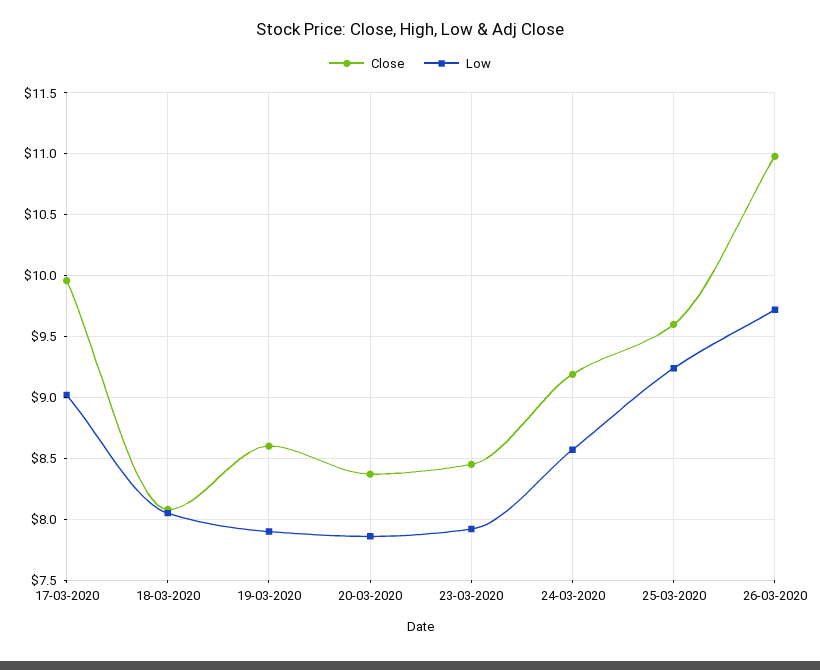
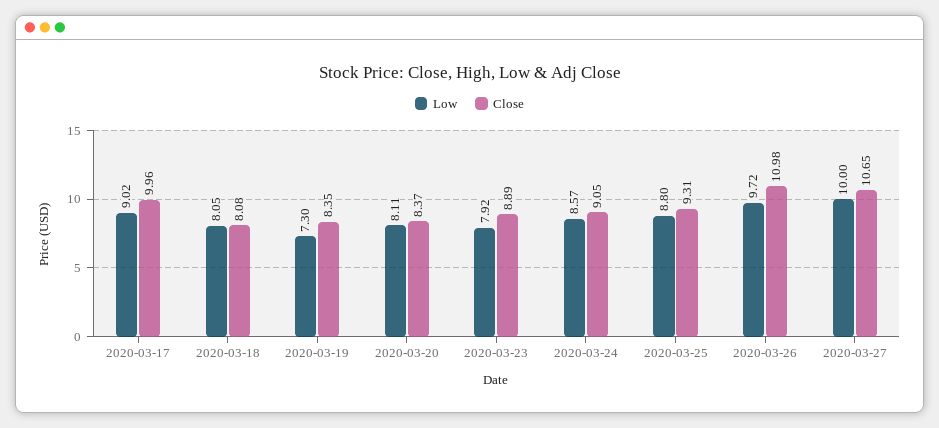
Close, 19-03-2020: 8.6 -> 8.35
Low, 19-03-2020: 7.9 -> 7.3
Low, 20-03-2020: 7.85 -> 8.11
Close, 23-03-2020: 8.45 -> 8.89
Close, 24-03-2020: 9.2 -> 9.05
Close, 25-03-2020: 9.6 -> 9.31
Low, 25-03-2020: 9.25 -> 8.8
Low, 2020-03-27: none -> 10
Close, 2020-03-27: none -> 10.65

